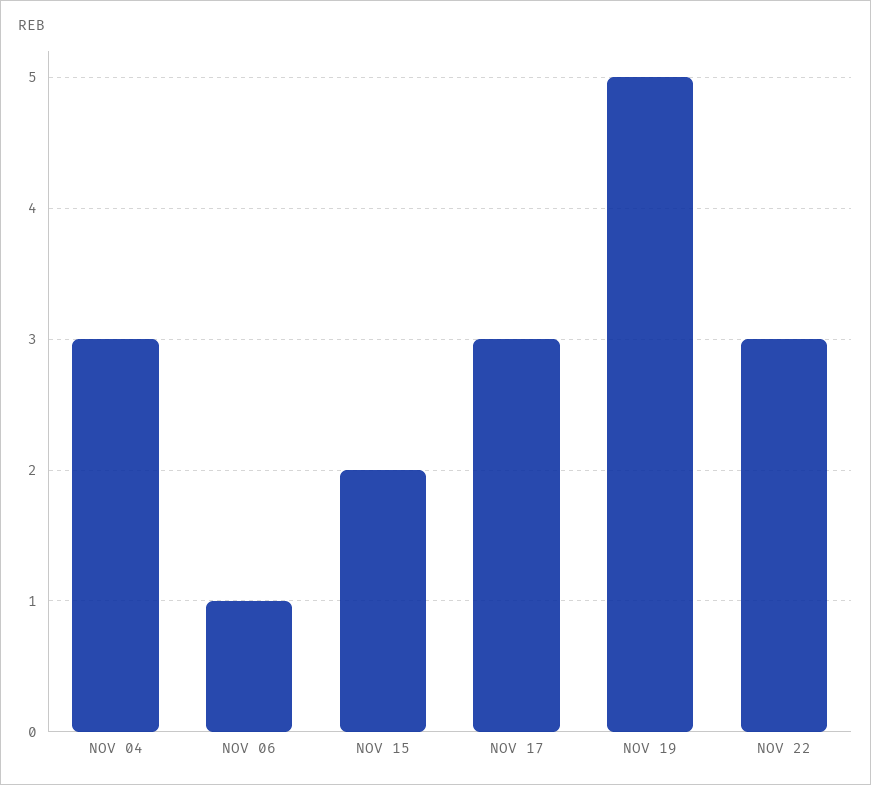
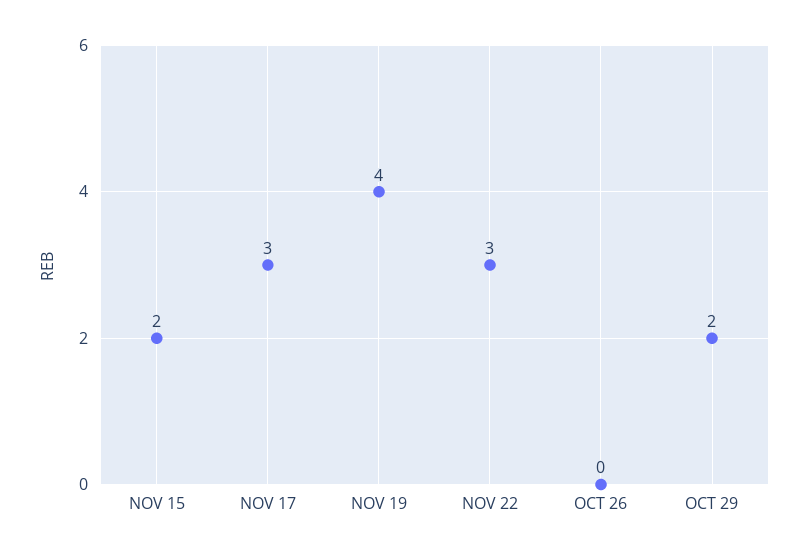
NOV 04: 3 -> none
NOV 06: 1 -> none
NOV 19: 5 -> 4
OCT 26: none -> 0
OCT 29: none -> 2

